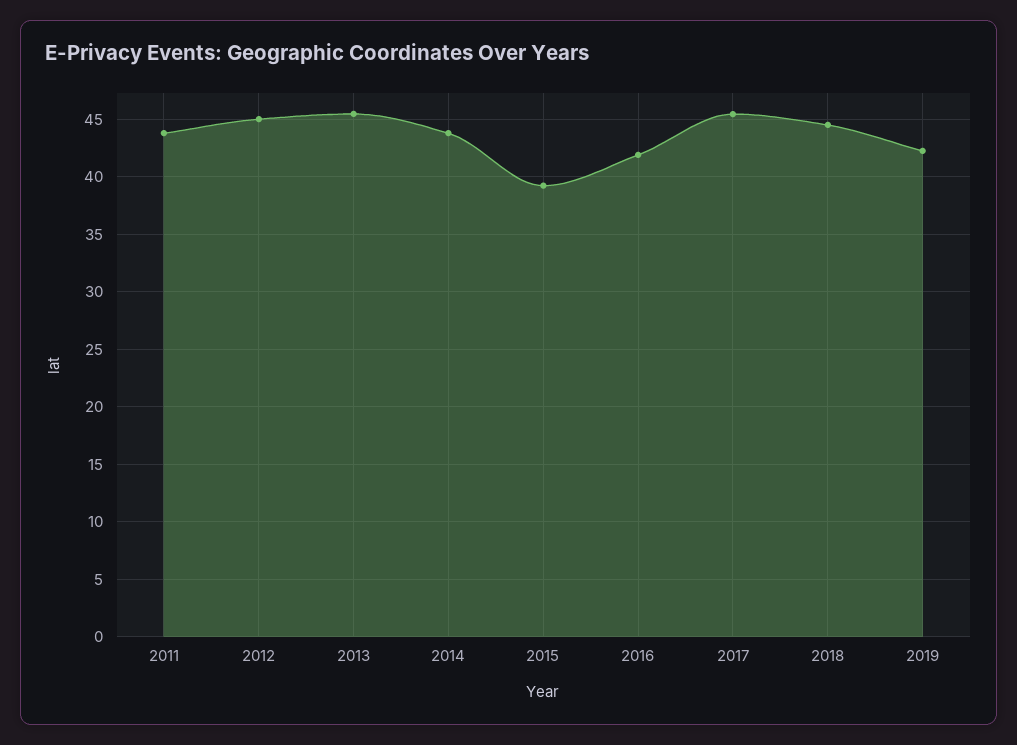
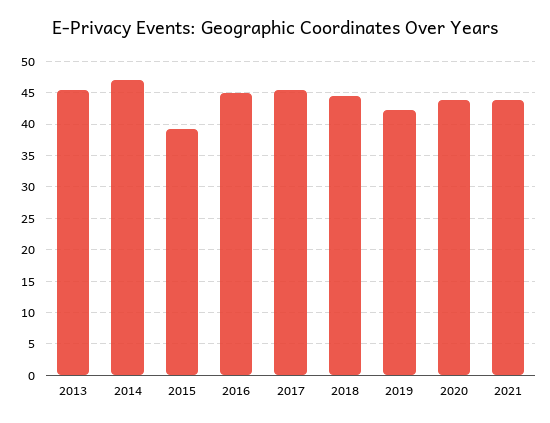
2011: 44 -> none
2012: 45 -> none
2014: 44 -> 47
2016: 42 -> 45
2020: none -> 44
2021: none -> 44

